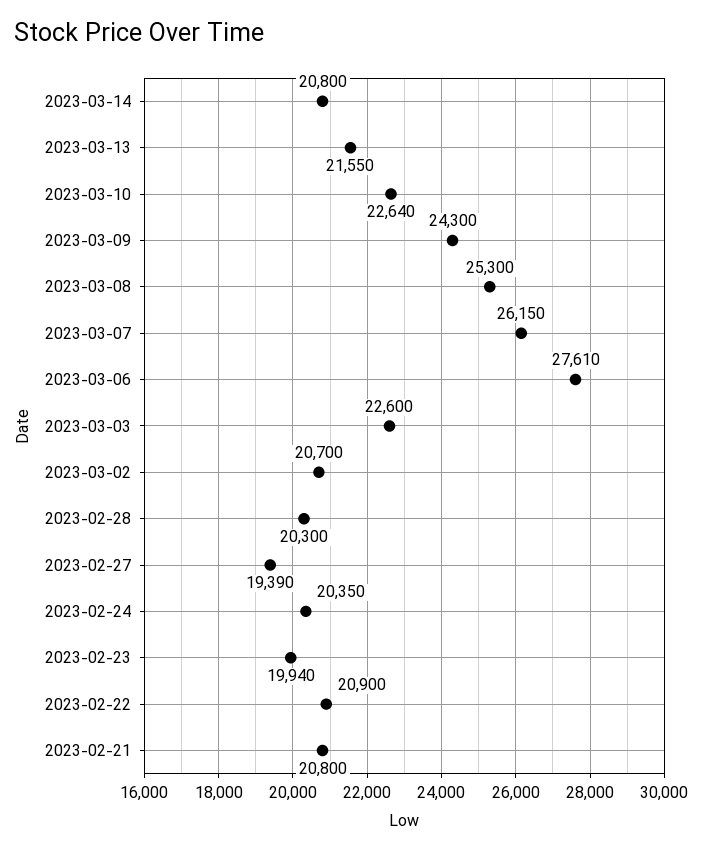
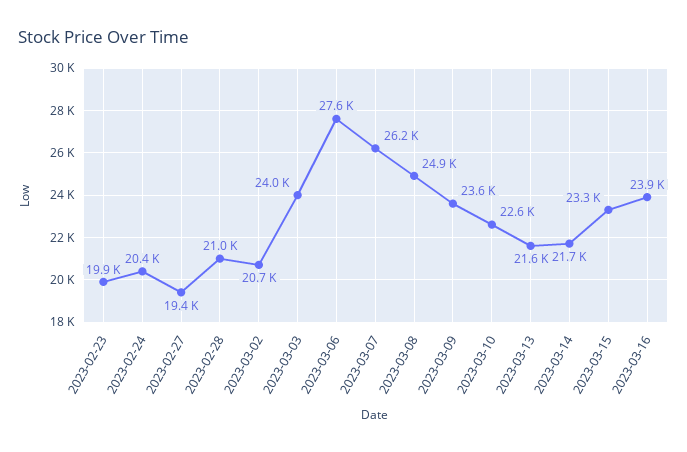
2023-03-14: 20800 -> 21700
2023-03-09: 24300 -> 23600
2023-03-08: 25300 -> 24900
2023-03-03: 22600 -> 24000
2023-02-28: 20300 -> 21000
2023-02-22: 20900 -> none
2023-02-21: 20800 -> none
2023-03-15: none -> 23300
2023-03-16: none -> 23900

